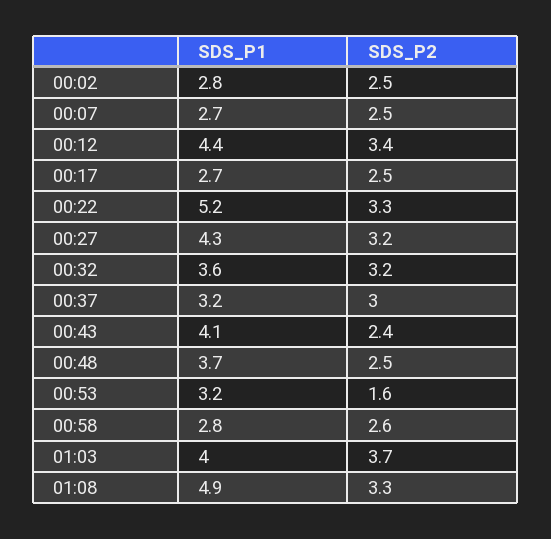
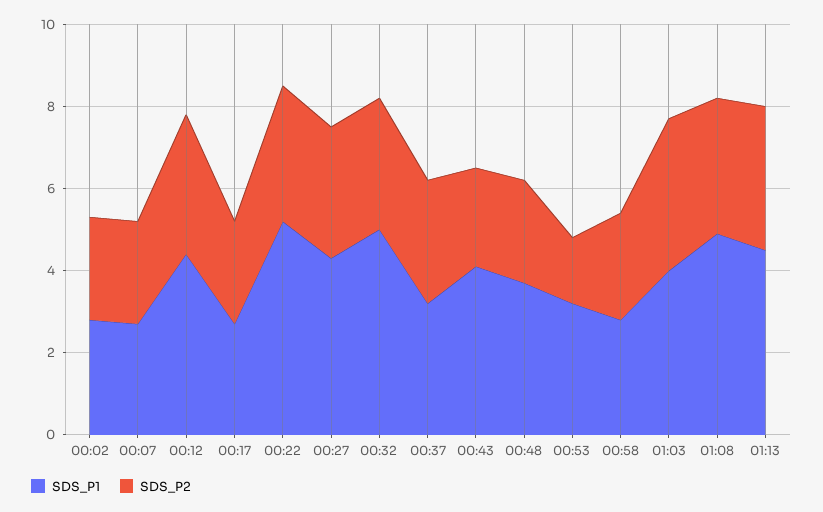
SDS_P1, 00:32: 3.6 -> 5
SDS_P1, 01:13: none -> 4.5
SDS_P2, 01:13: none -> 3.5

